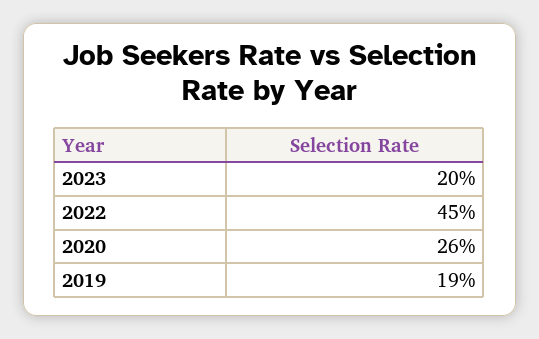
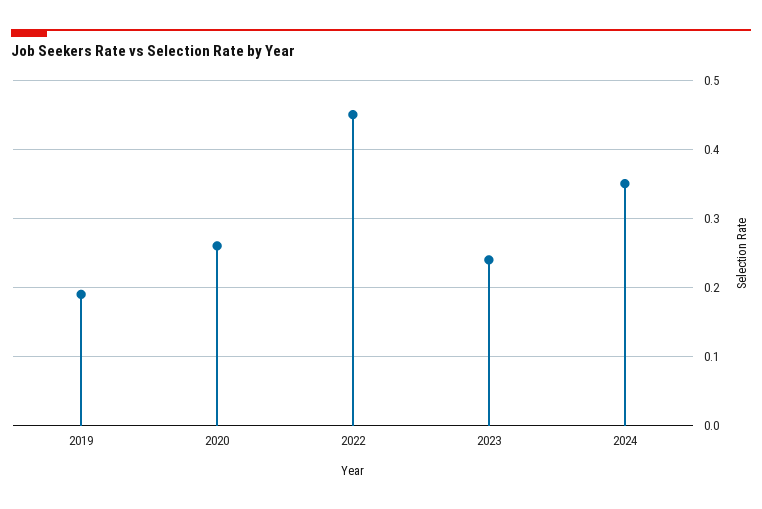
2023: 0.2 -> 0.24
2024: none -> 0.35

